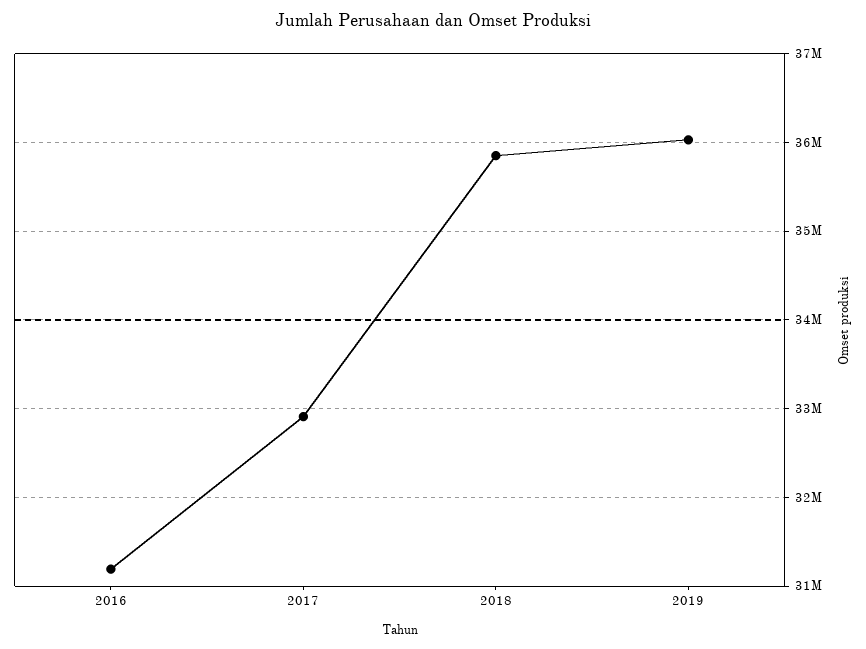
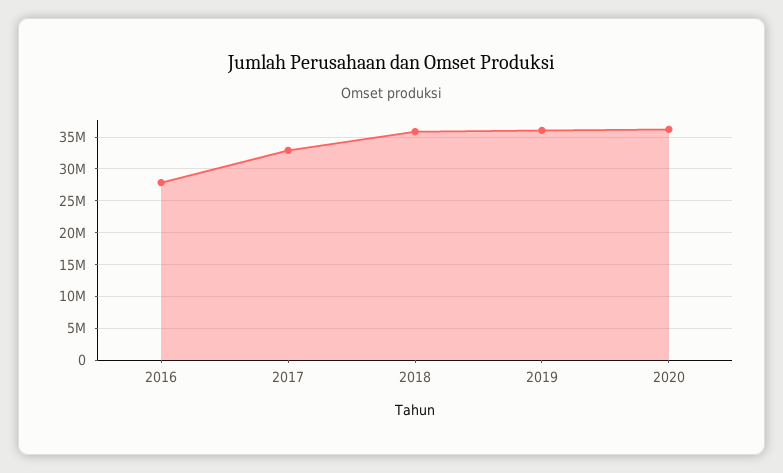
2016: 31200000 -> 28000000
2020: none -> 36000000

